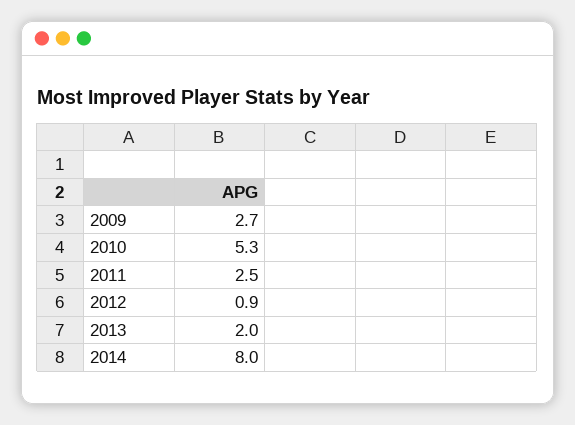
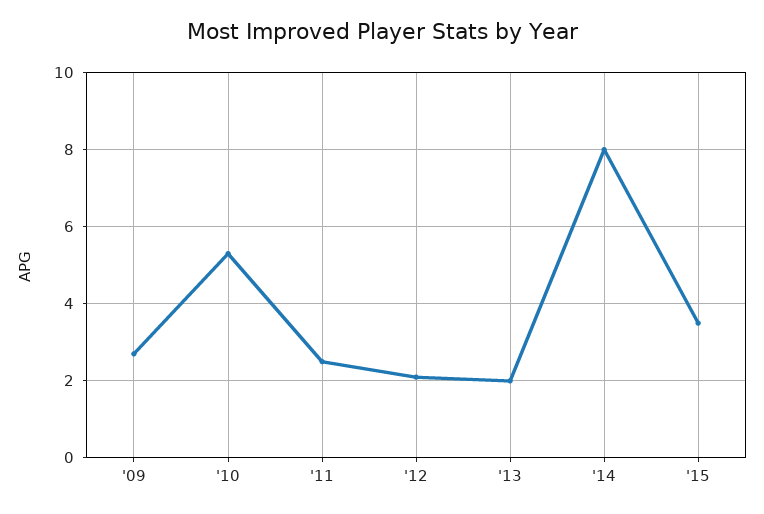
2012: 0.9 -> 2
'15: none -> 3.5

